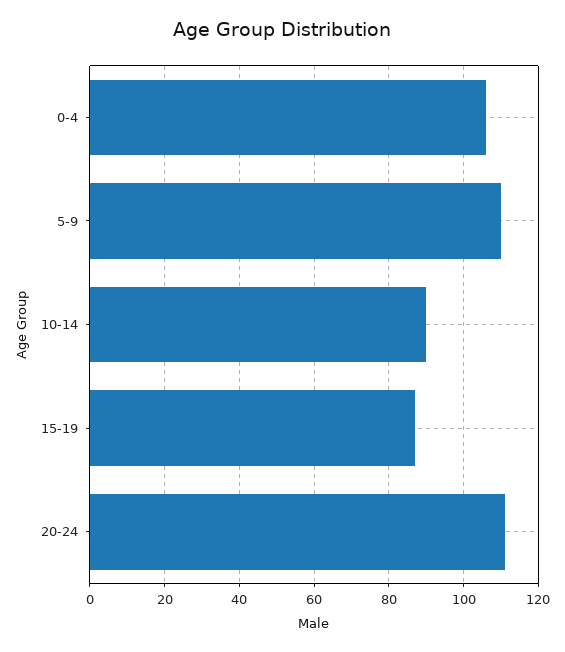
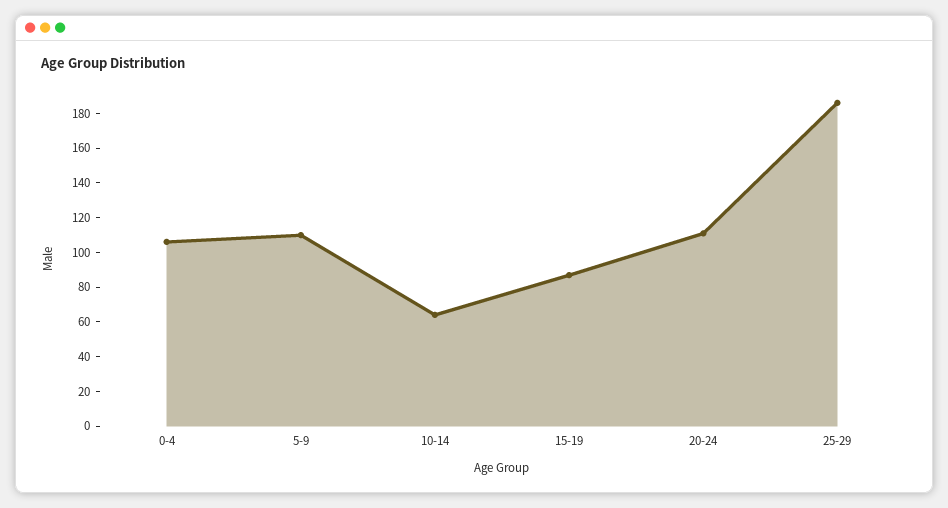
10-14: 90 -> 65
25-29: none -> 185

